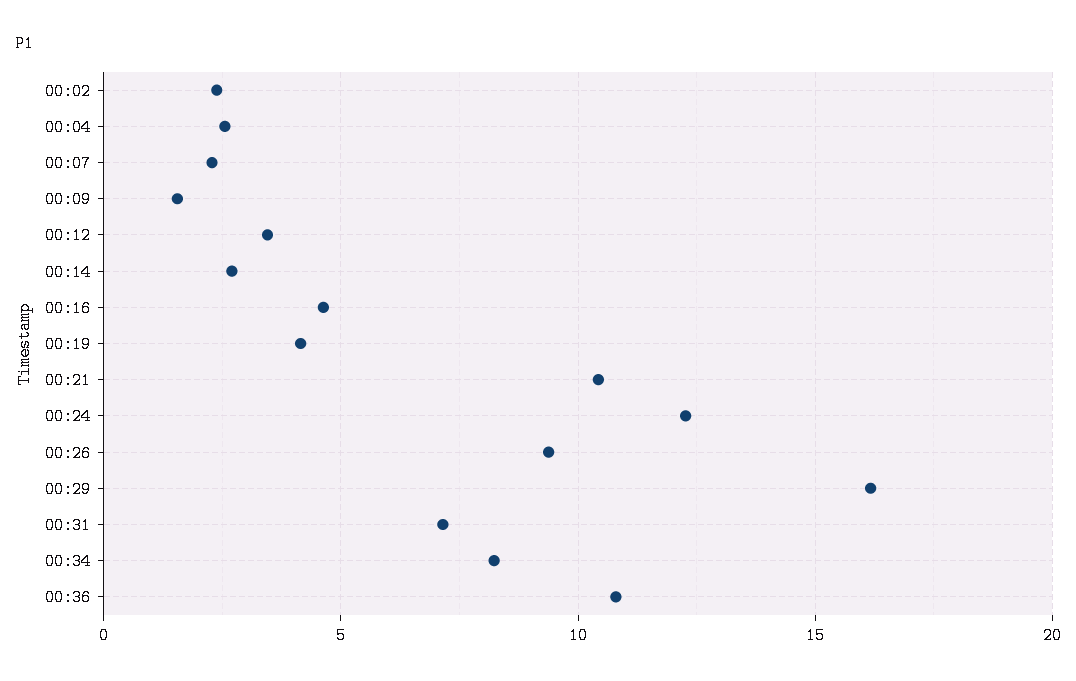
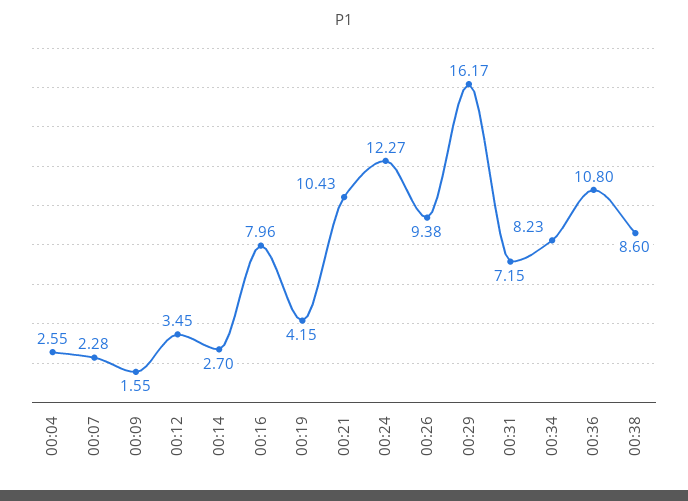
00:02: 2.5 -> none
00:16: 4.5 -> 7.96
00:38: none -> 8.6

